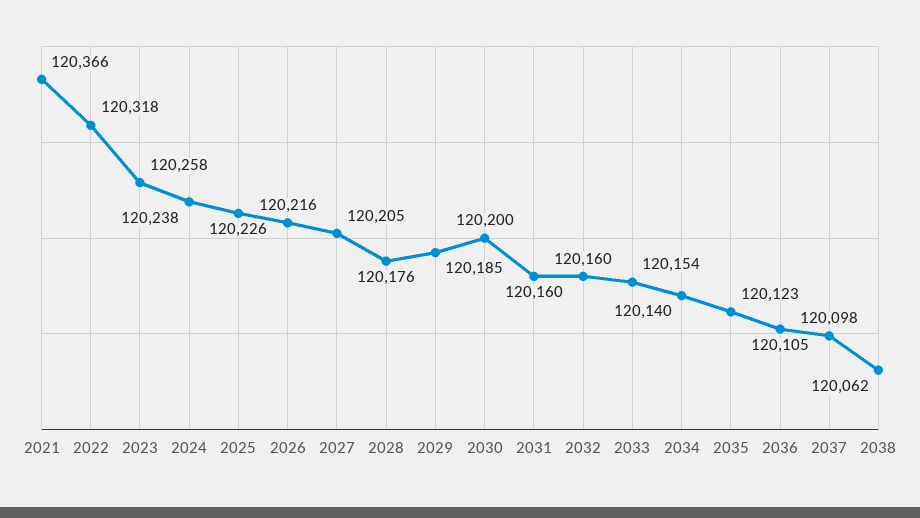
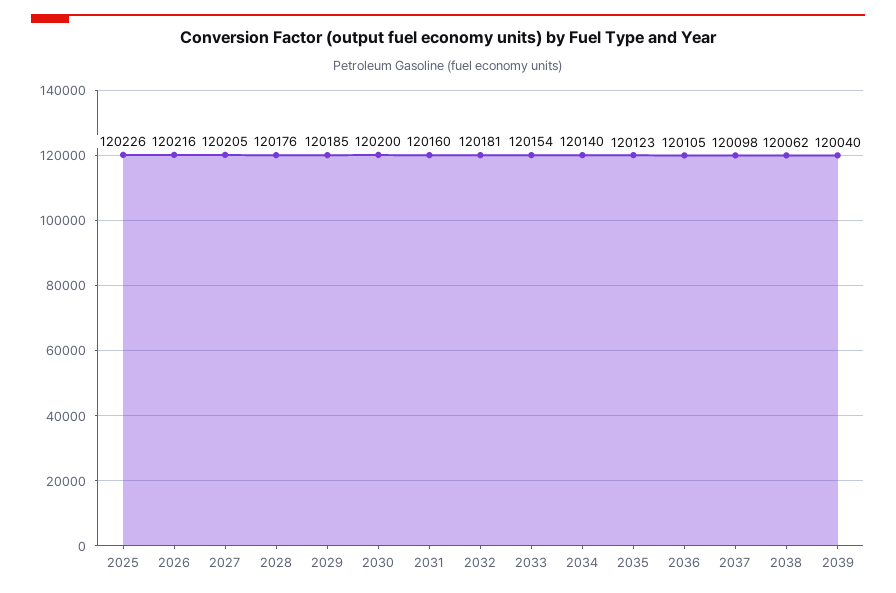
2021: 120366 -> none
2022: 120318 -> none
2023: 120258 -> none
2024: 120238 -> none
2032: 120160 -> 120181
2039: none -> 120040

